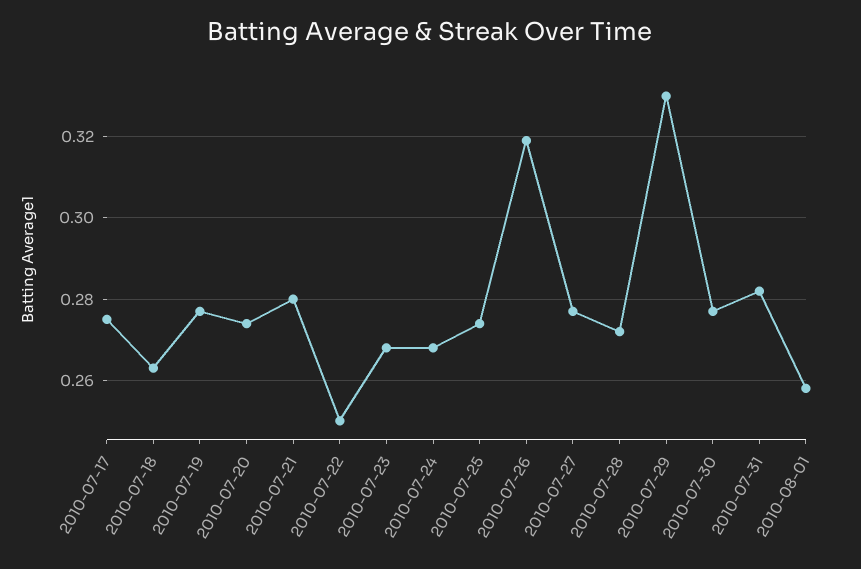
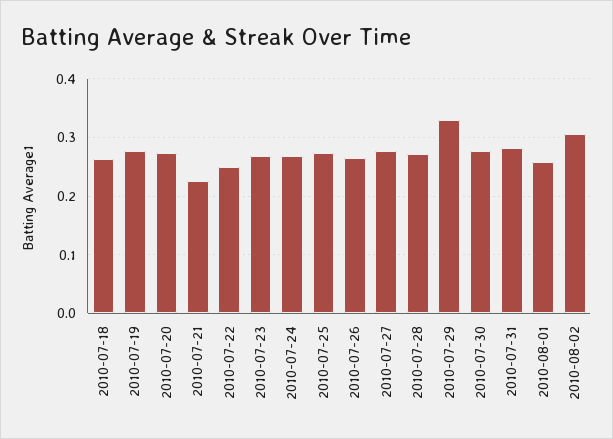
2010-07-17: 0.275 -> none
2010-07-21: 0.28 -> 0.22
2010-07-26: 0.32 -> 0.26
2010-08-02: none -> 0.3

